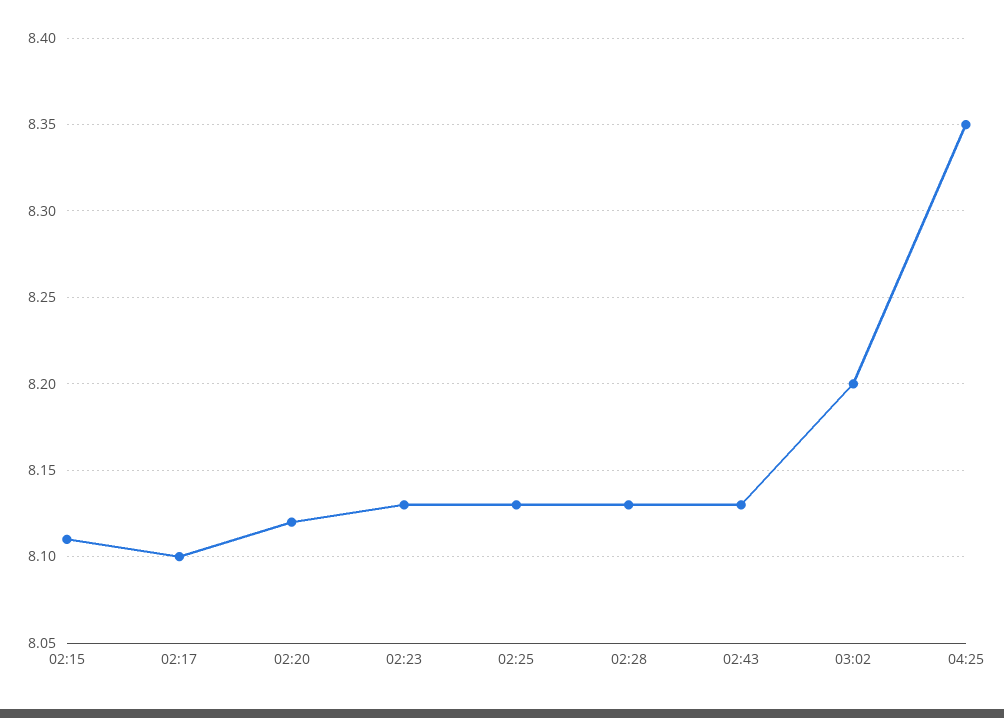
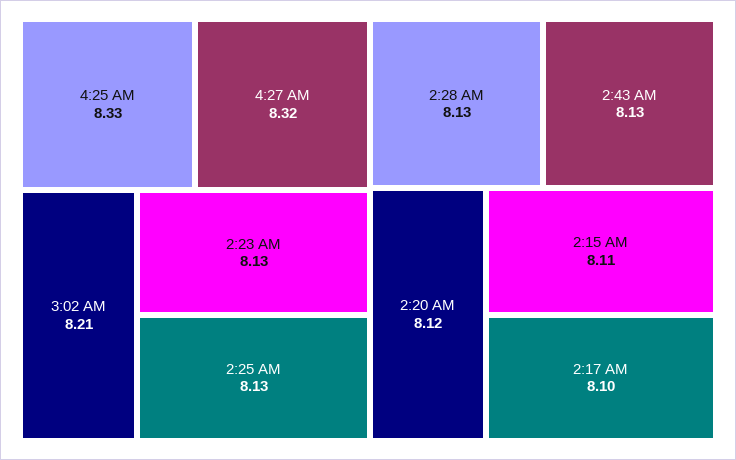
03:02: 8.2 -> 8.21
04:25: 8.35 -> 8.33
4:27 AM: none -> 8.32

